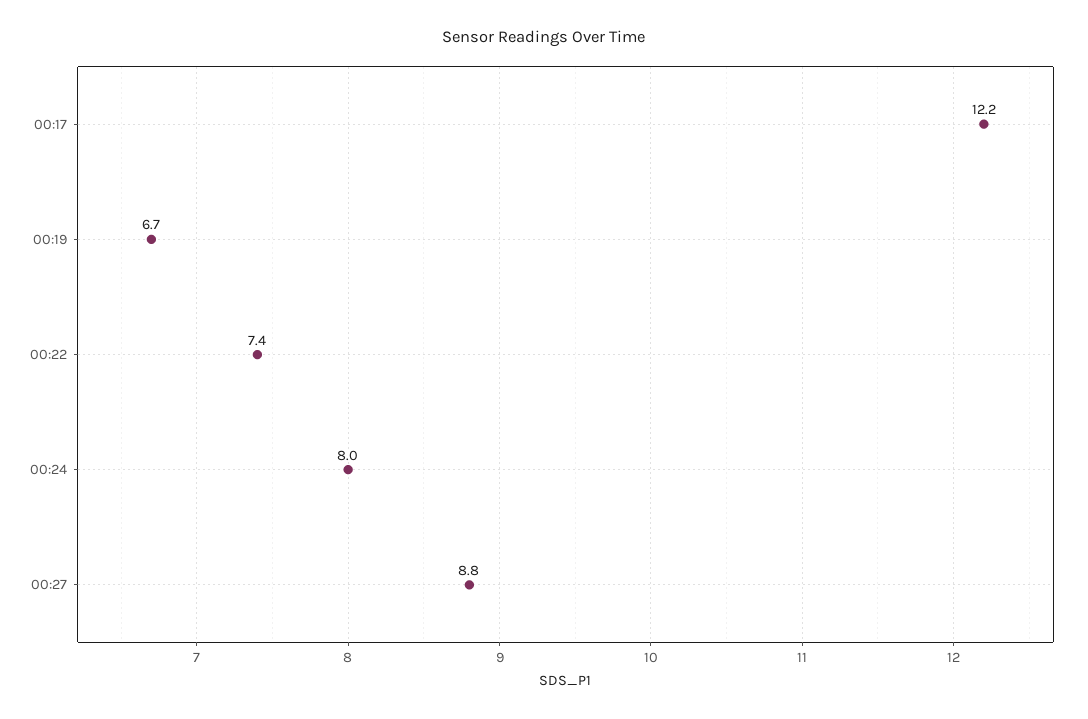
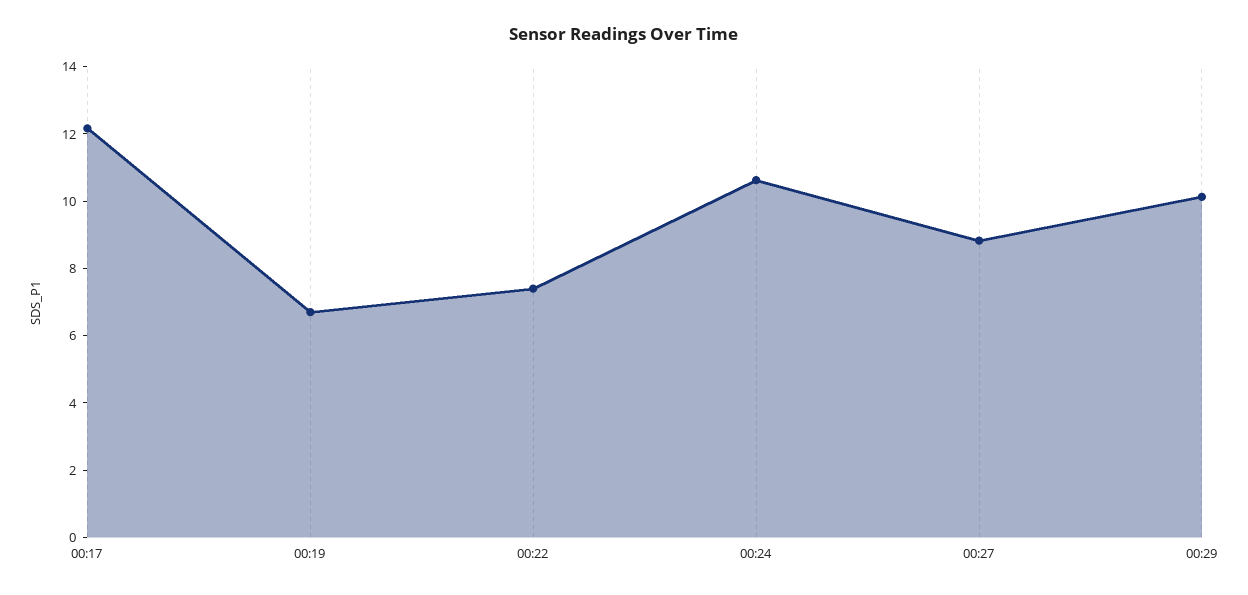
00:24: 8 -> 10.5
00:29: none -> 10

